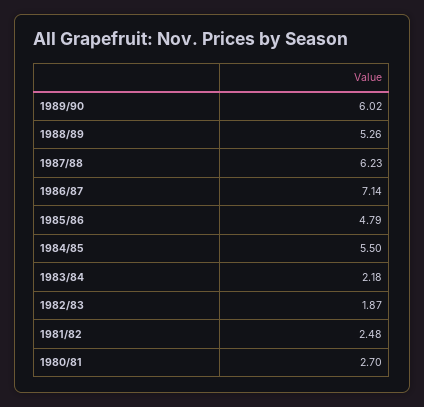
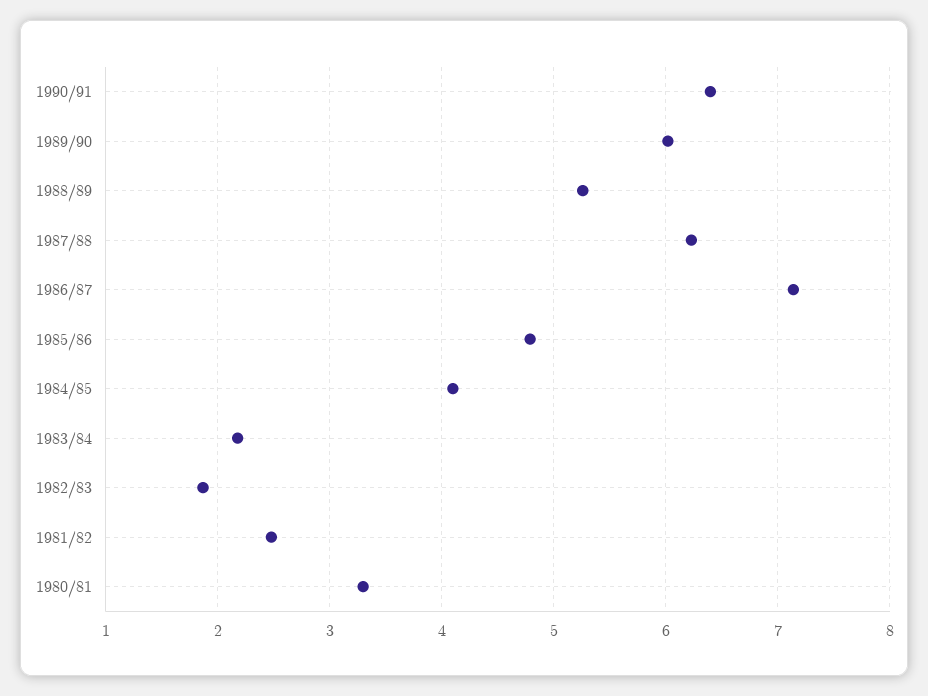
1984/85: 5.5 -> 4.1
1980/81: 2.7 -> 3.3
1990/91: none -> 6.4

